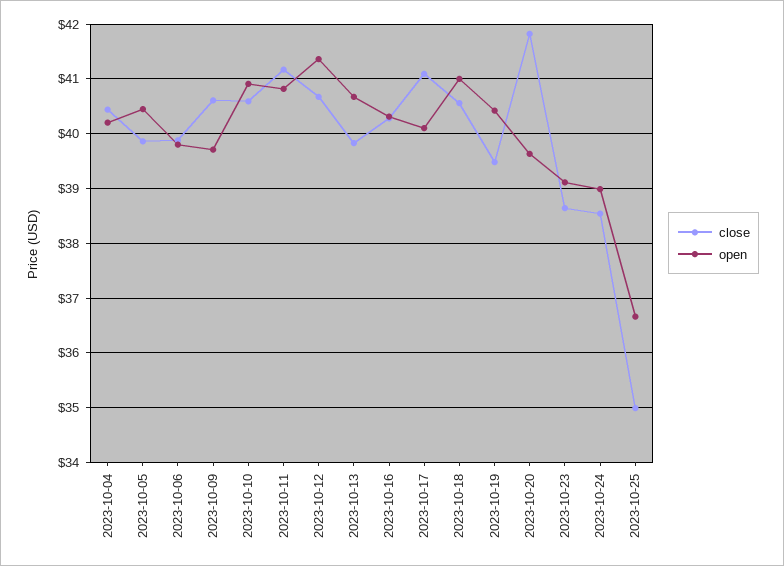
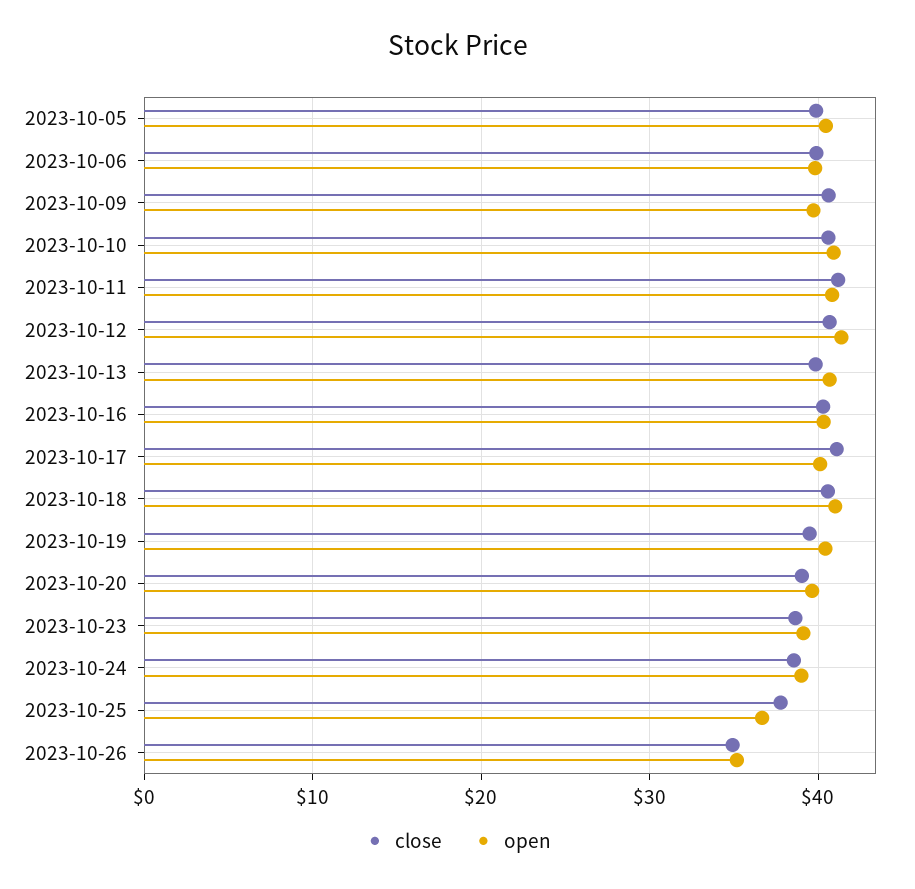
close, 2023-10-04: 40.4 -> none
open, 2023-10-04: 40.2 -> none
close, 2023-10-20: 41.8 -> 39
close, 2023-10-25: 35 -> 38
close, 2023-10-26: none -> 35
open, 2023-10-26: none -> 35

